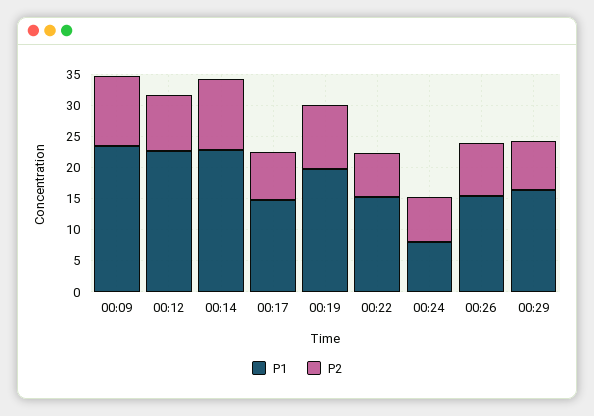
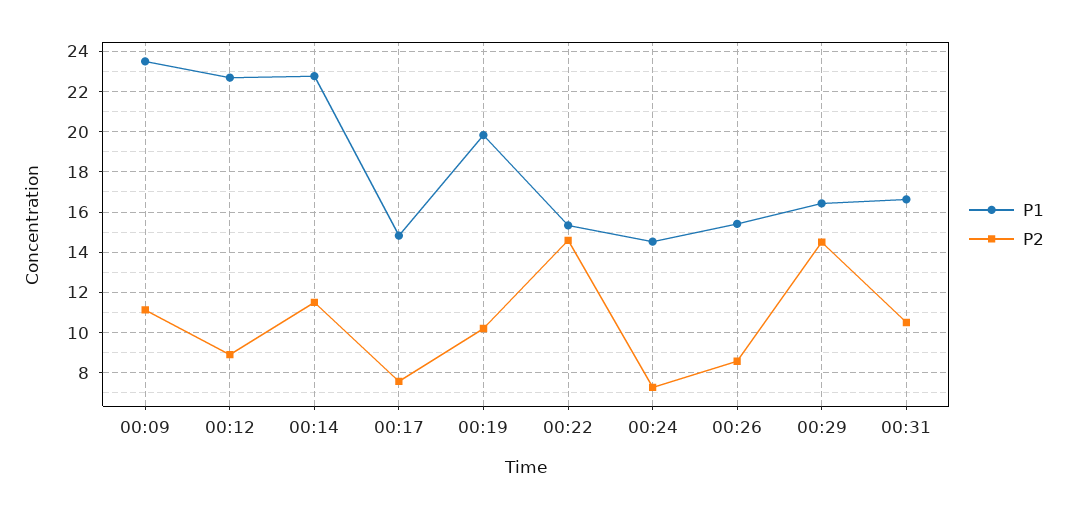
P2, 00:22: 7.5 -> 14.5
P1, 00:24: 7.5 -> 14.5
P2, 00:29: 7.5 -> 14.5
P1, 00:31: none -> 16.5
P2, 00:31: none -> 10.5

